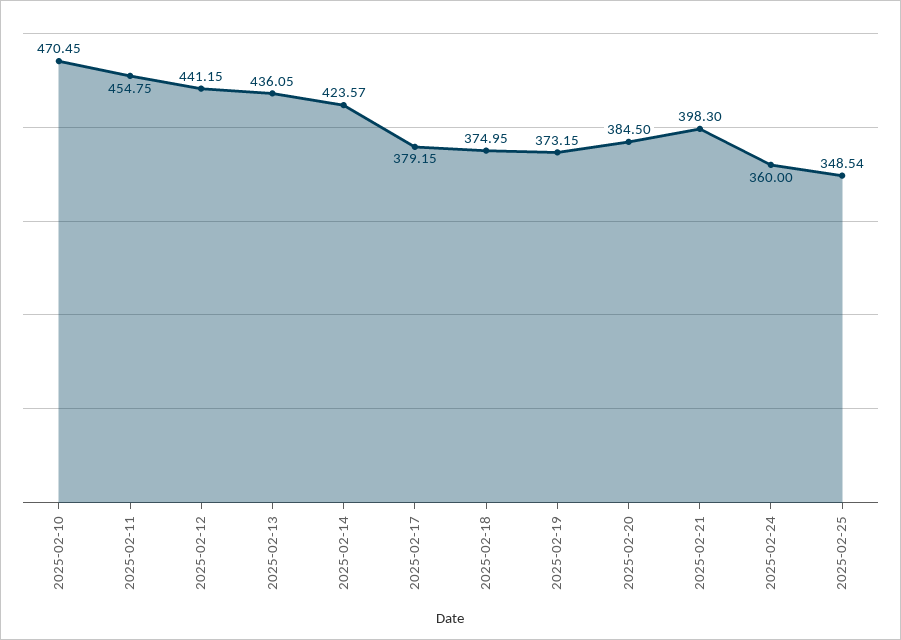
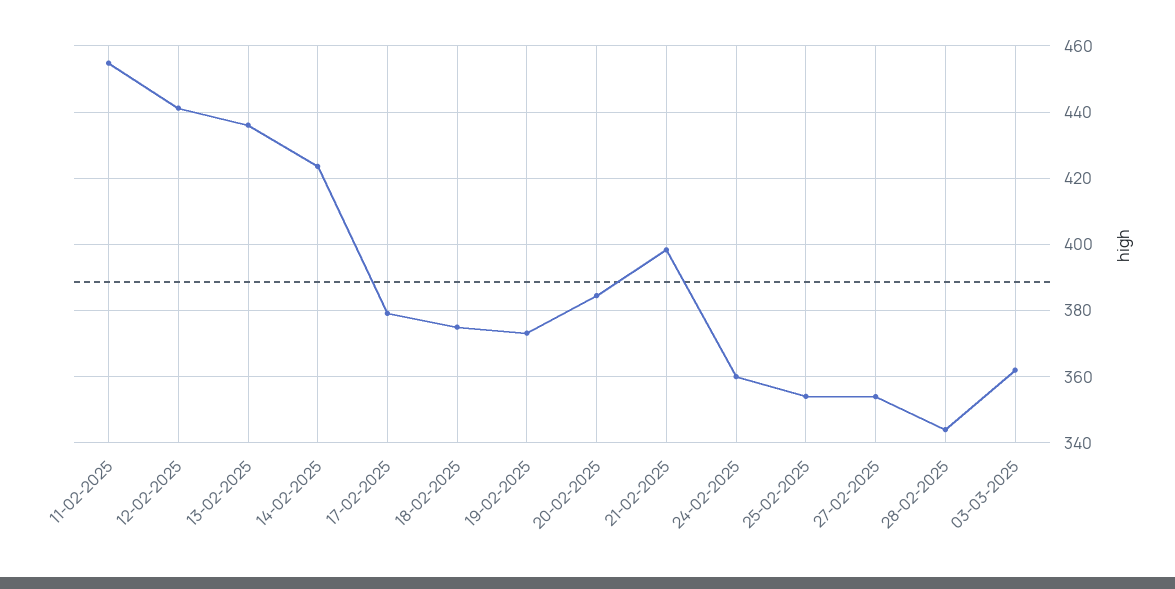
2025-02-10: 470.45 -> none
2025-02-25: 348.54 -> 354
27-02-2025: none -> 354
28-02-2025: none -> 344
03-03-2025: none -> 362

